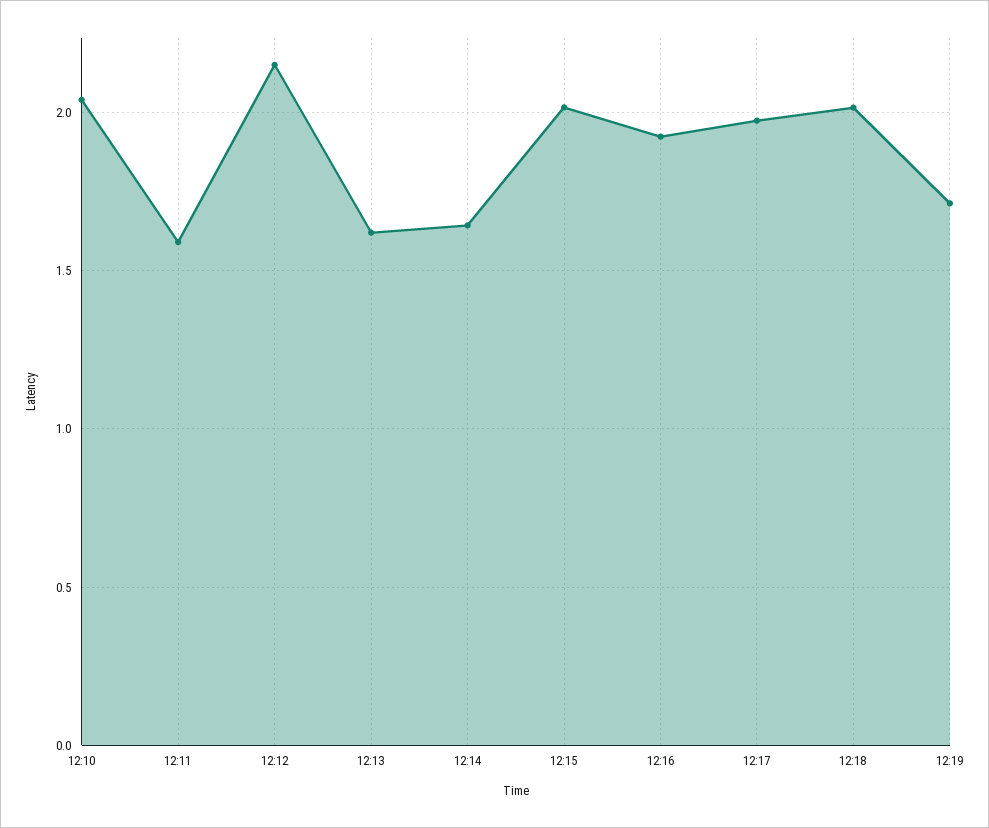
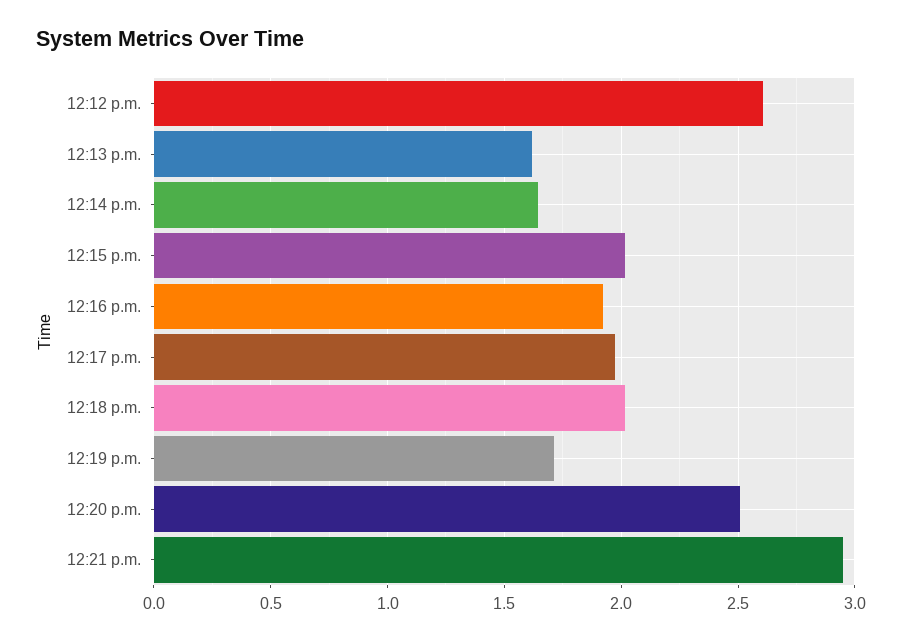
12:10: 2.05 -> none
12:11: 1.6 -> none
12:12: 2.15 -> 2.6
12:20 p.m.: none -> 2.5
12:21 p.m.: none -> 2.95

